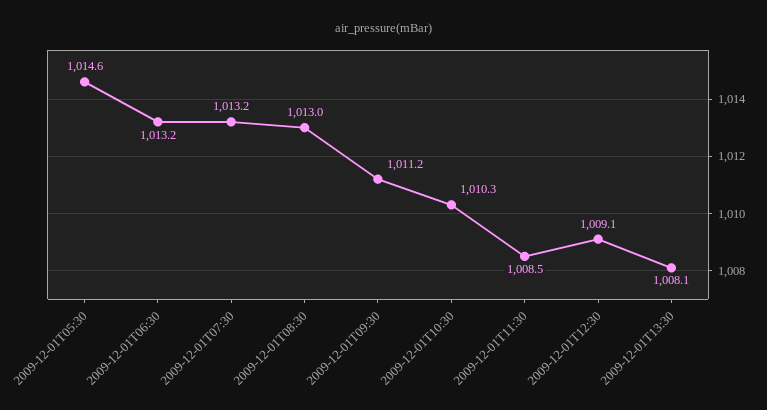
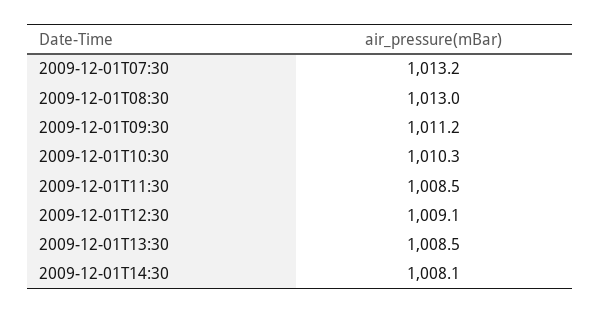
2009-12-01T05:30: 1014.6 -> none
2009-12-01T06:30: 1013.2 -> none
2009-12-01T13:30: 1008.1 -> 1008.5
2009-12-01T14:30: none -> 1008.1

